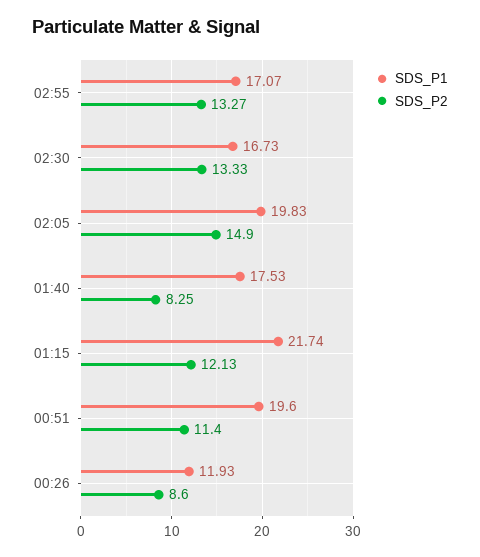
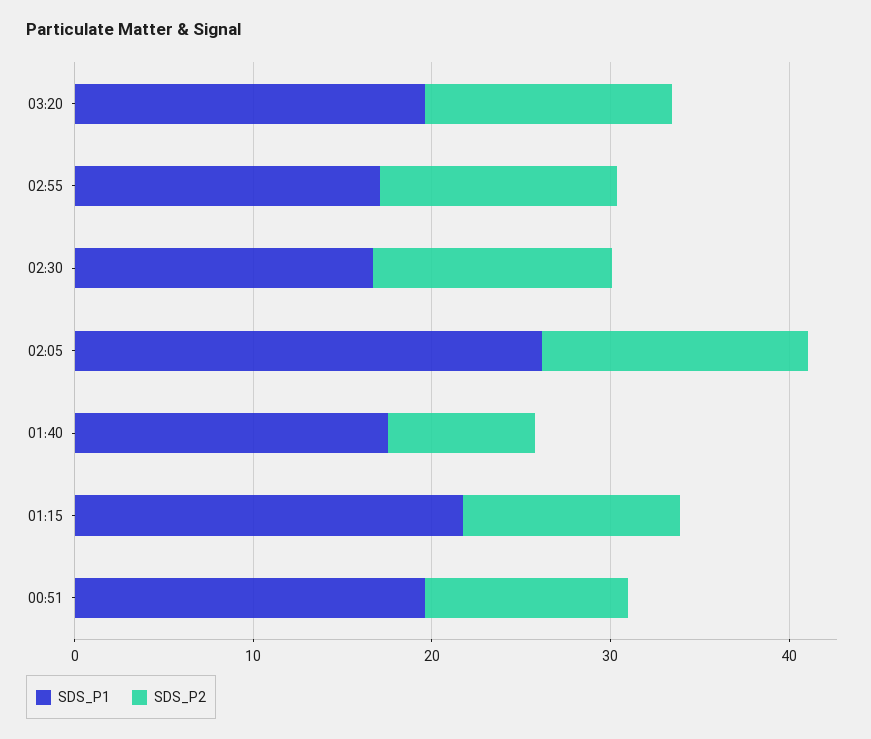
SDS_P1, 02:05: 19.83 -> 26
SDS_P1, 00:26: 11.93 -> none
SDS_P2, 00:26: 8.6 -> none
SDS_P1, 03:20: none -> 20
SDS_P2, 03:20: none -> 14

